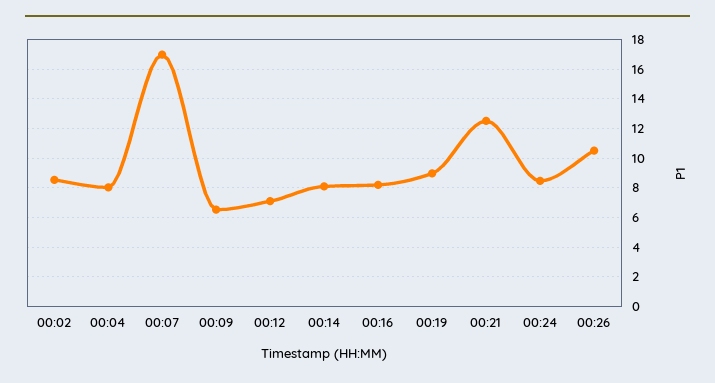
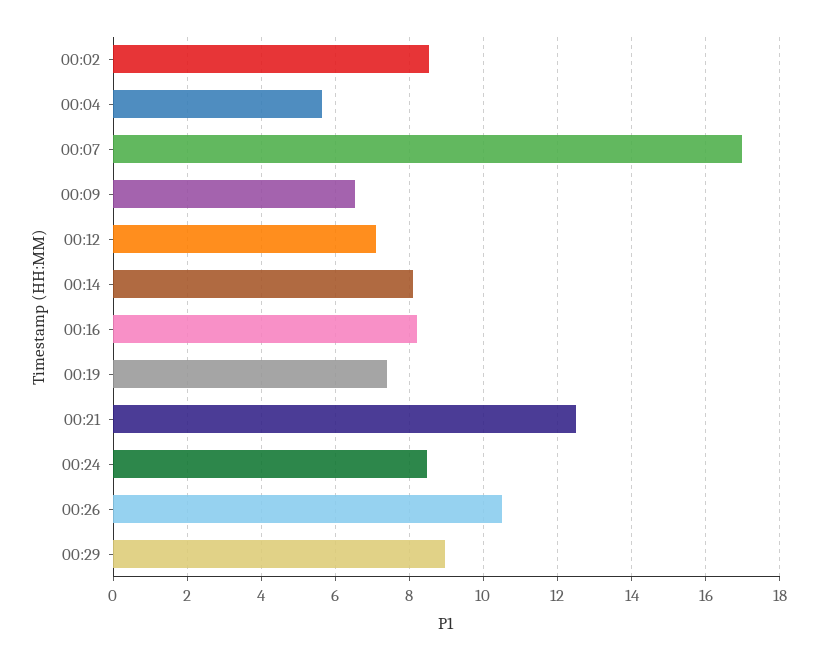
00:04: 8 -> 5.6
00:19: 9 -> 7.4
00:29: none -> 9

